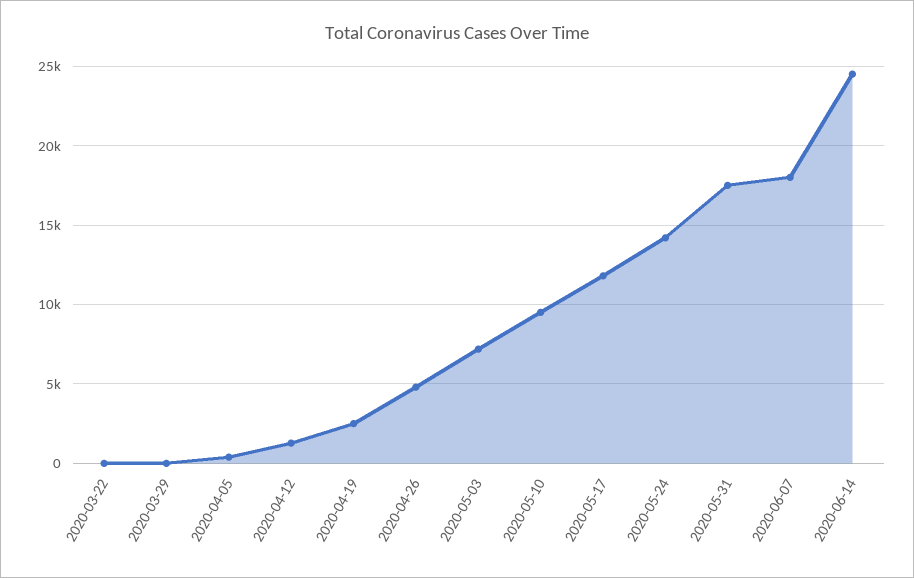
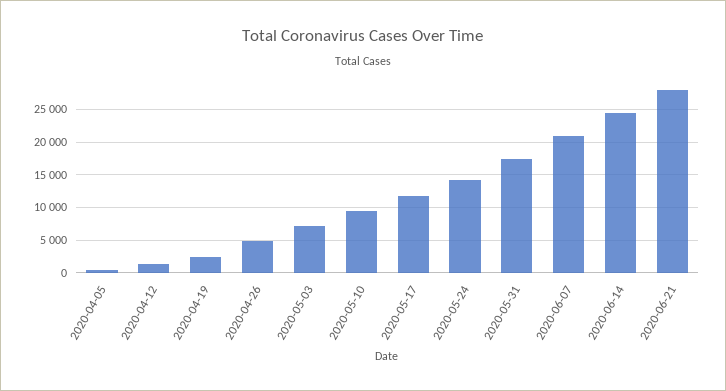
2020-03-22: 0 -> none
2020-03-29: 0 -> none
2020-06-07: 18000 -> 21000
2020-06-21: none -> 28000

